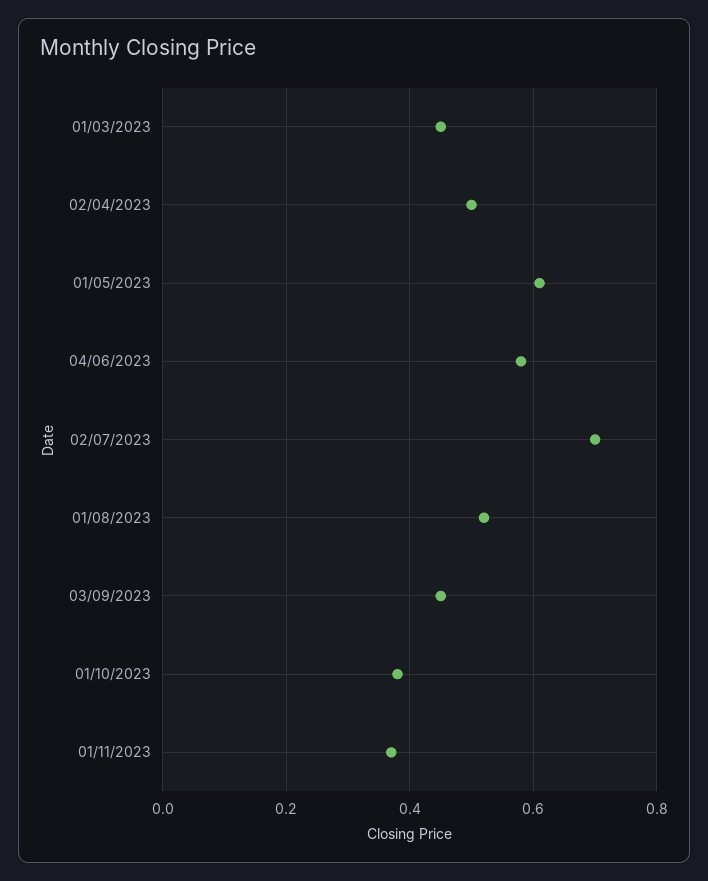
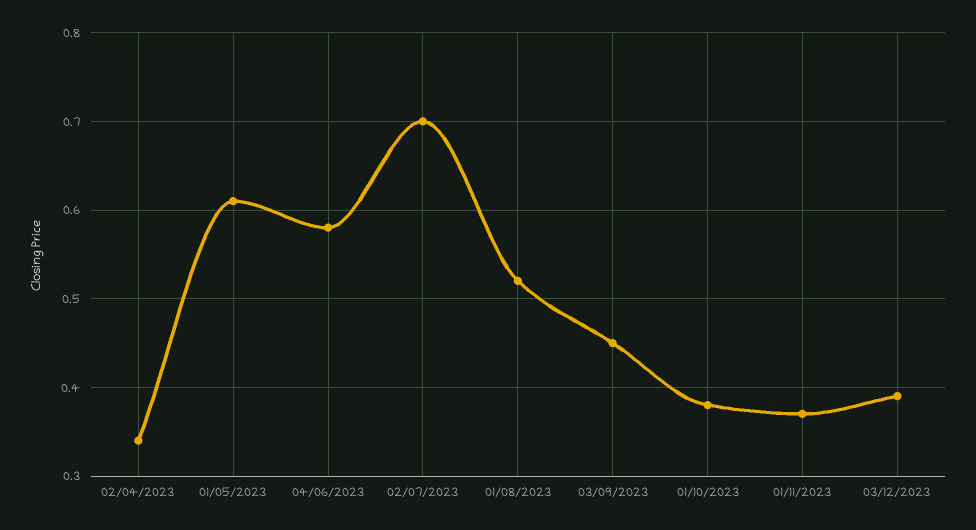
01/03/2023: 0.45 -> none
02/04/2023: 0.5 -> 0.34
03/12/2023: none -> 0.39

